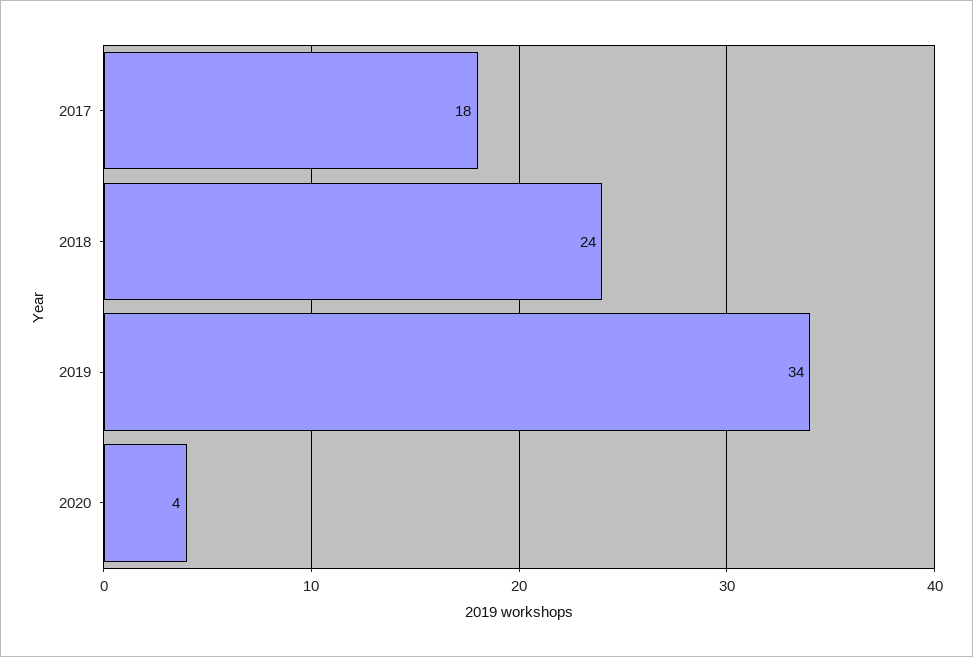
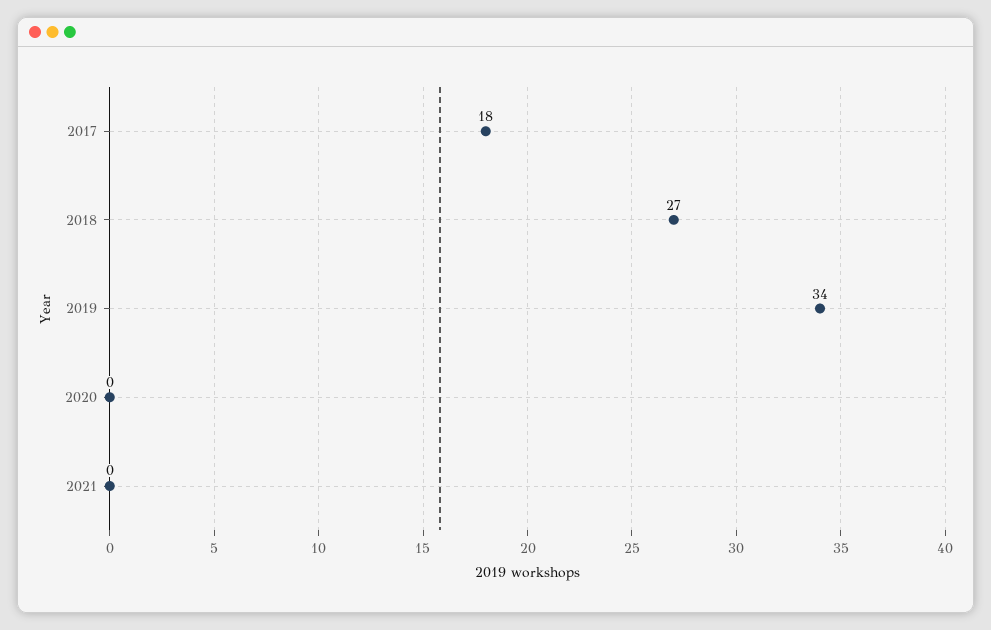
2018: 24 -> 27
2020: 4 -> 0
2021: none -> 0

